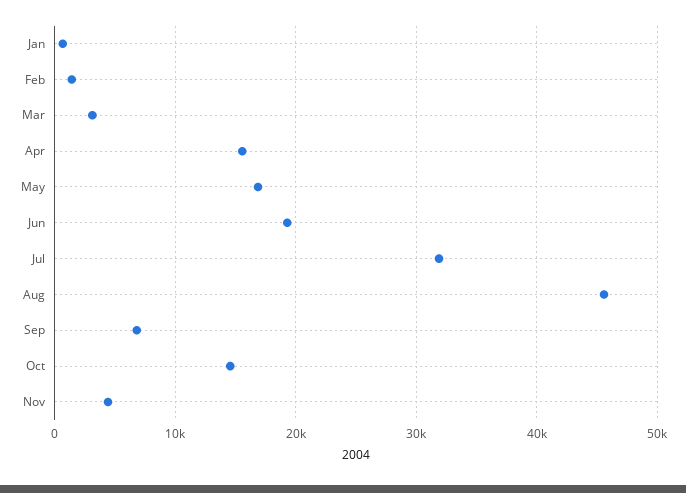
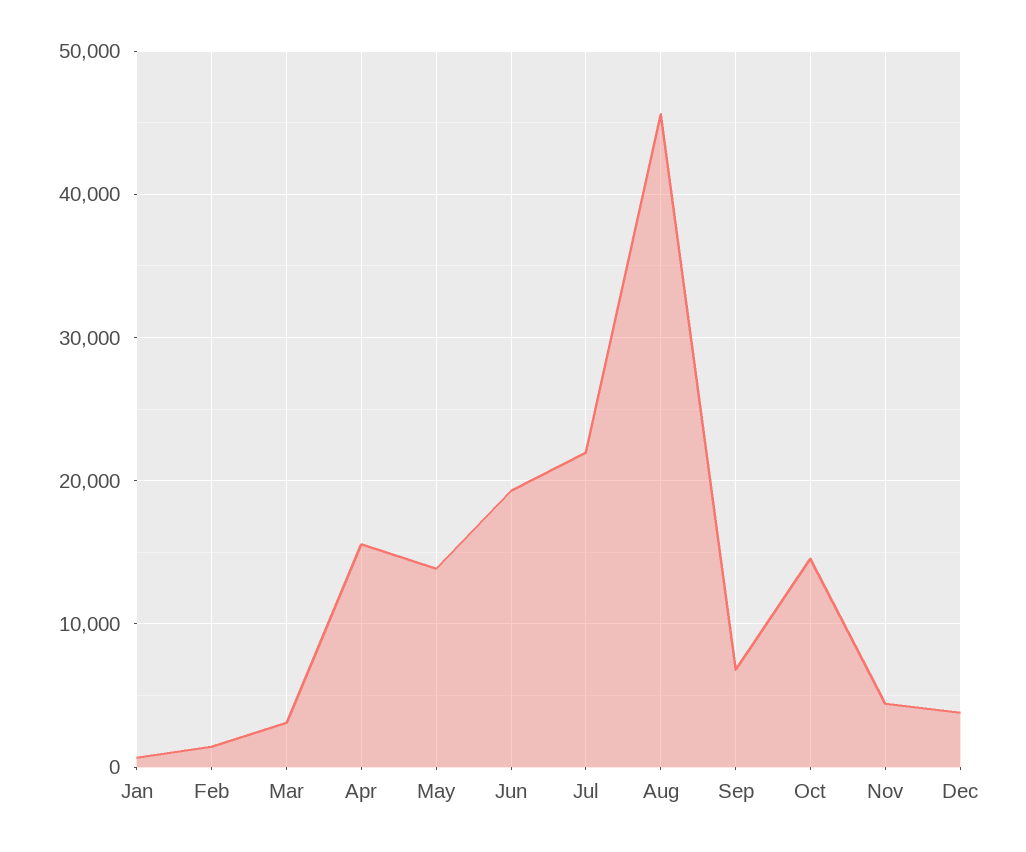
May: 17000 -> 14000
Jul: 32000 -> 22000
Dec: none -> 4000

